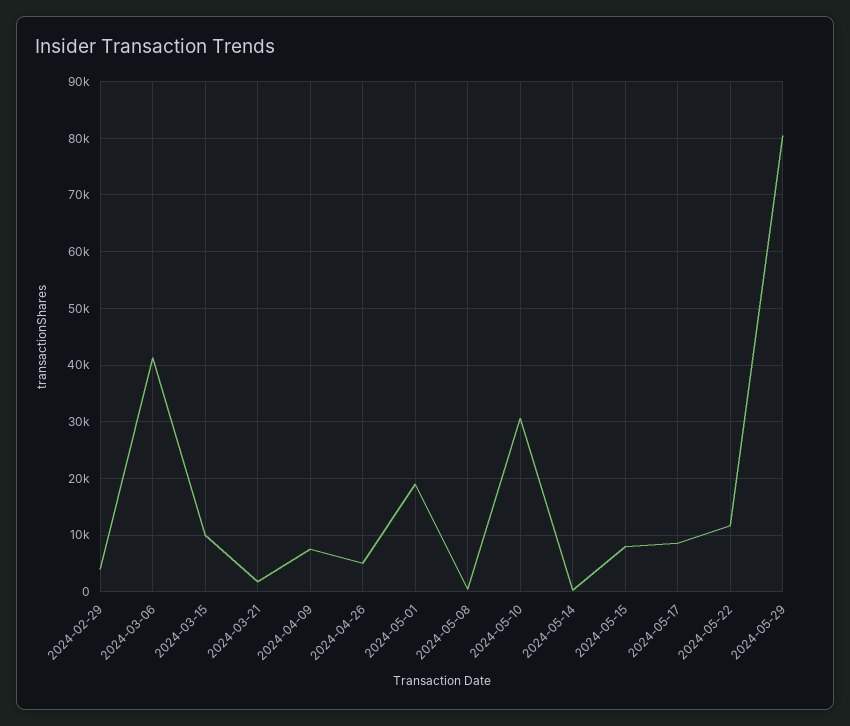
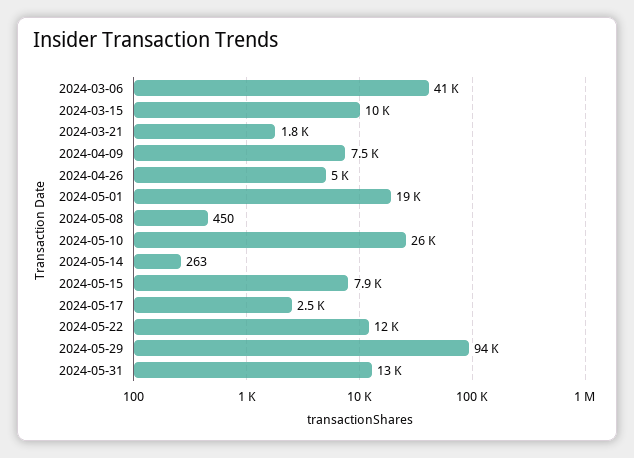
2024-02-29: 4000 -> none
2024-05-10: 30000 -> 26000
2024-05-17: 8000 -> 2500
2024-05-29: 80000 -> 94000
2024-05-31: none -> 13000

